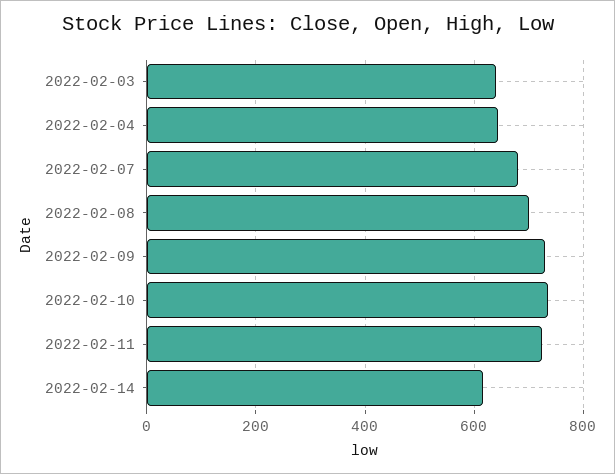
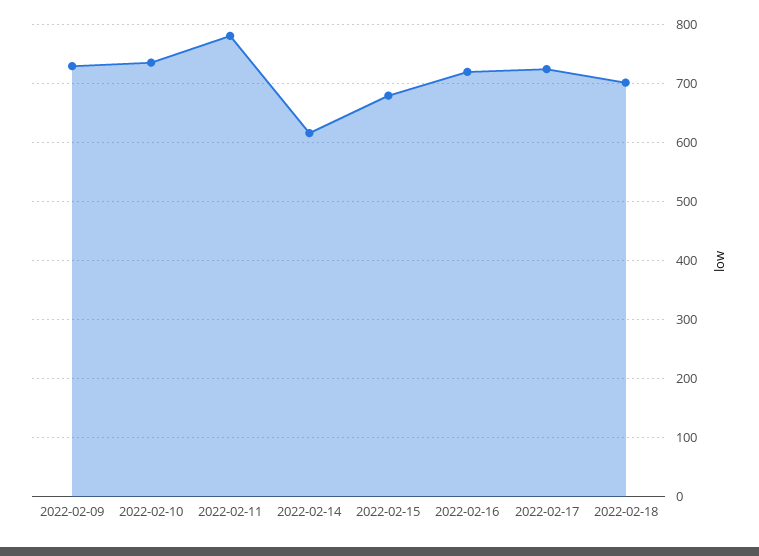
2022-02-03: 640 -> none
2022-02-04: 640 -> none
2022-02-07: 680 -> none
2022-02-08: 700 -> none
2022-02-11: 720 -> 780
2022-02-15: none -> 680
2022-02-16: none -> 720
2022-02-17: none -> 720
2022-02-18: none -> 700

